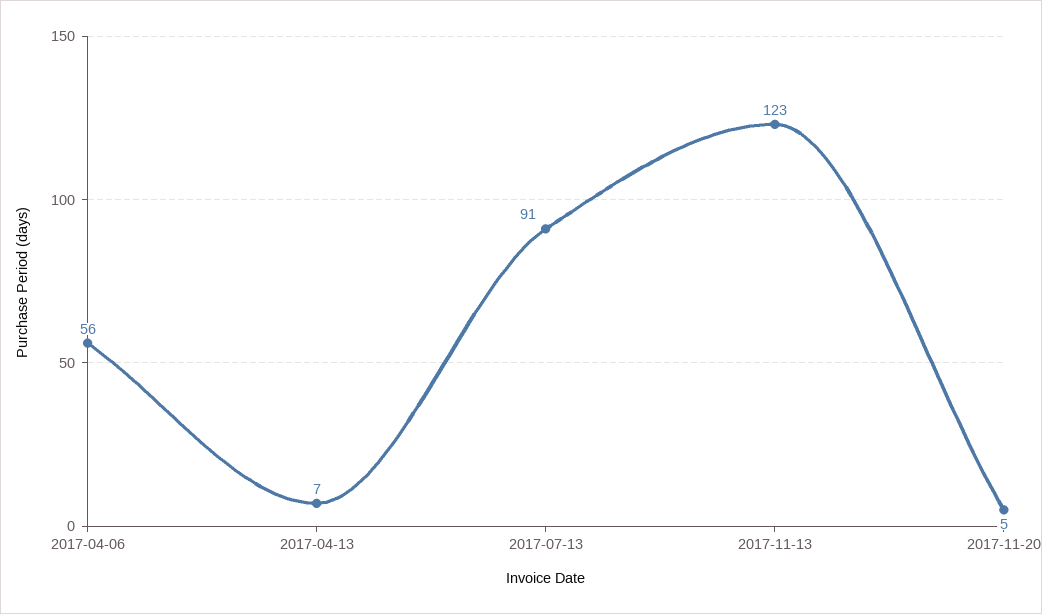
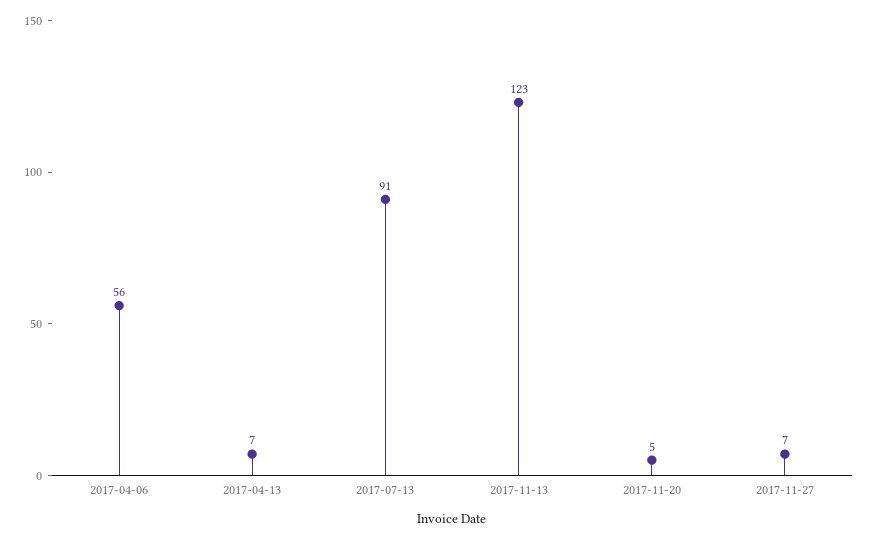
2017-11-27: none -> 7

